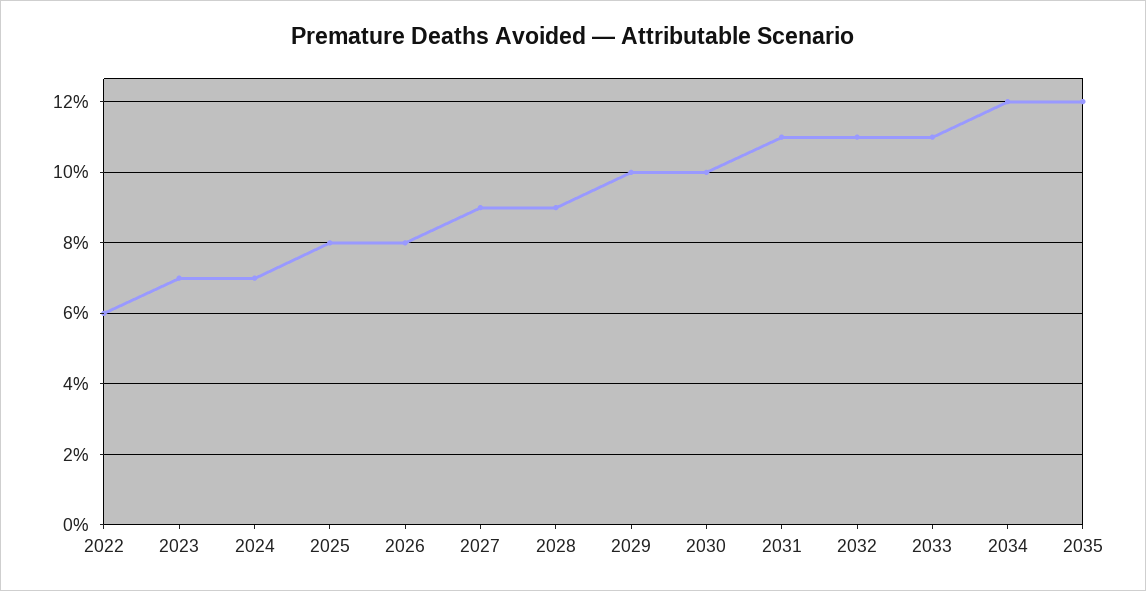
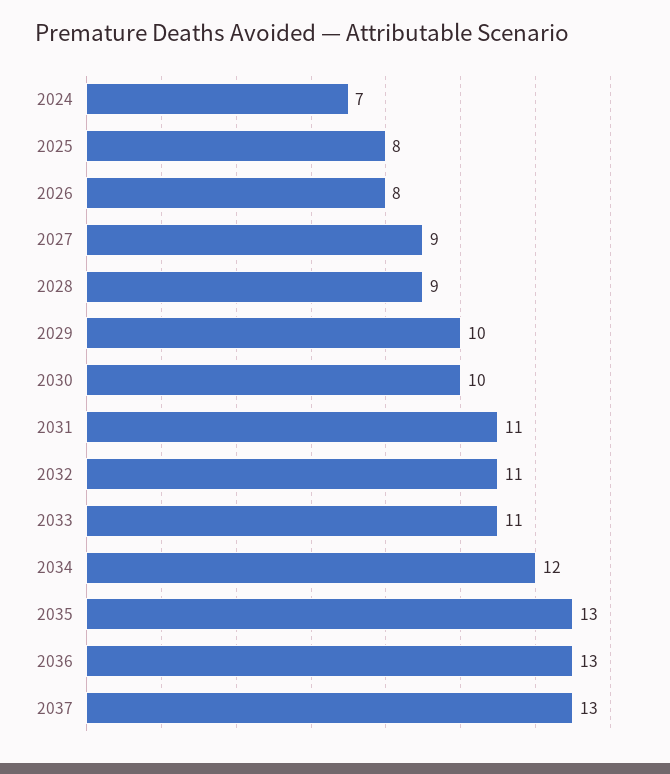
2022: 6 -> none
2023: 7 -> none
2035: 12 -> 13
2036: none -> 13
2037: none -> 13

